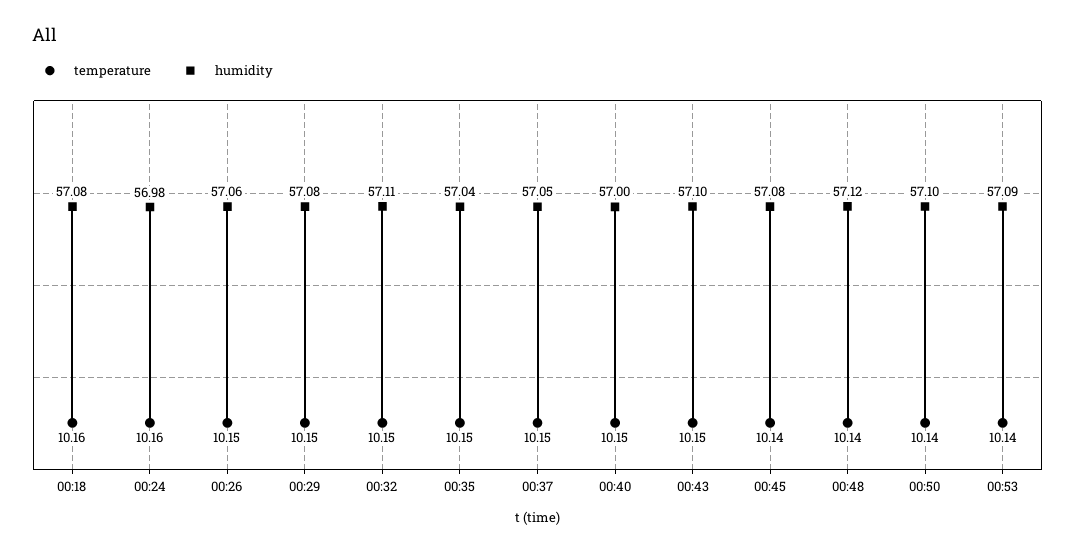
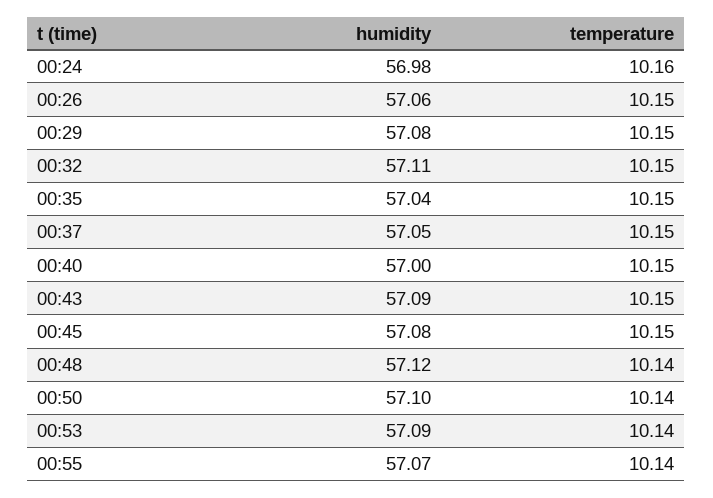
temperature, 00:18: 10.16 -> none
humidity, 00:18: 57.08 -> none
humidity, 00:43: 57.1 -> 57.09
temperature, 00:45: 10.14 -> 10.15
humidity, 00:55: none -> 57.07
temperature, 00:55: none -> 10.14

